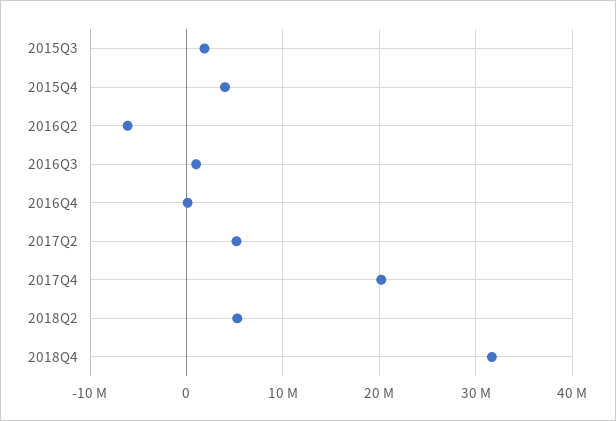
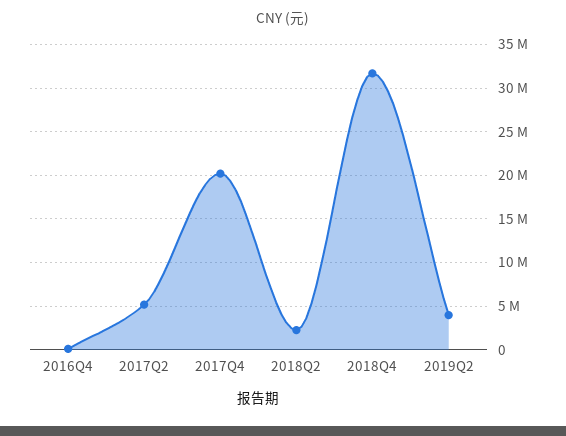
2015Q3: 2000000 -> none
2015Q4: 4000000 -> none
2016Q2: -6000000 -> none
2016Q3: 1000000 -> none
2018Q2: 5000000 -> 2000000
2019Q2: none -> 4000000

